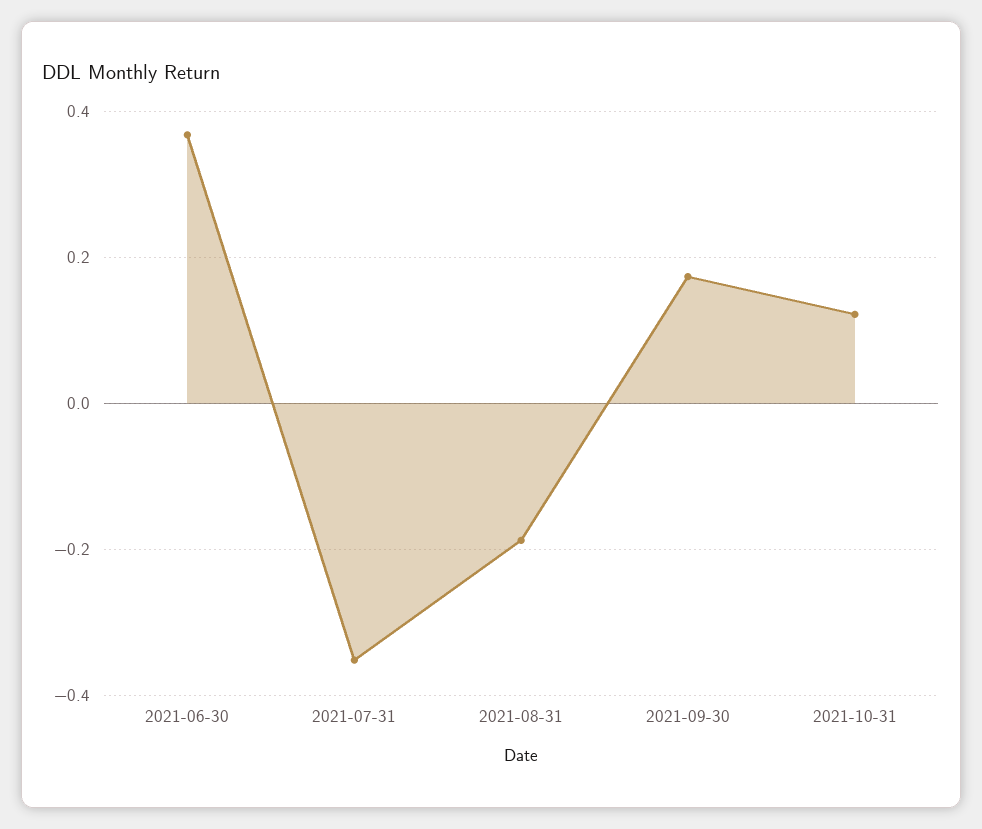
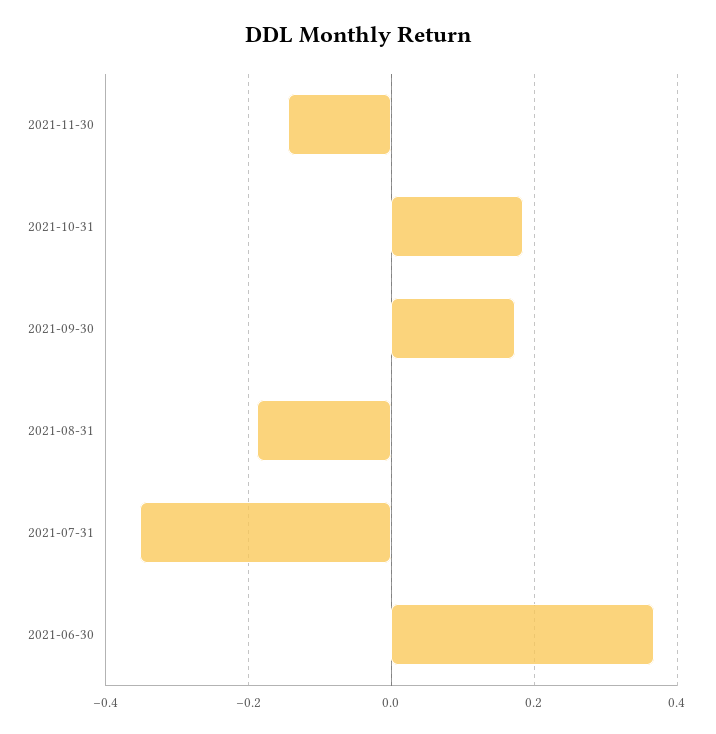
2021-10-31: 0.12 -> 0.18
2021-11-30: none -> -0.14

